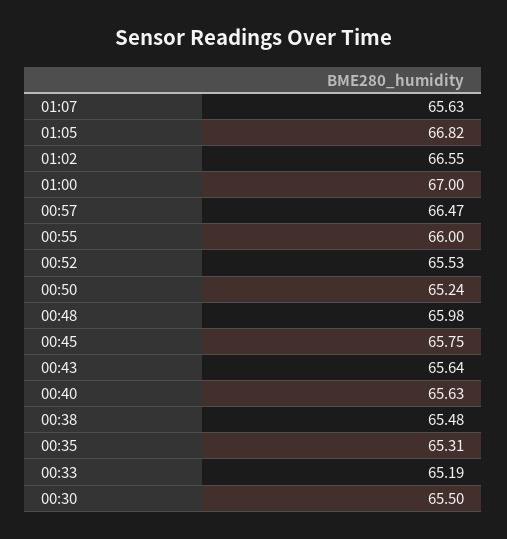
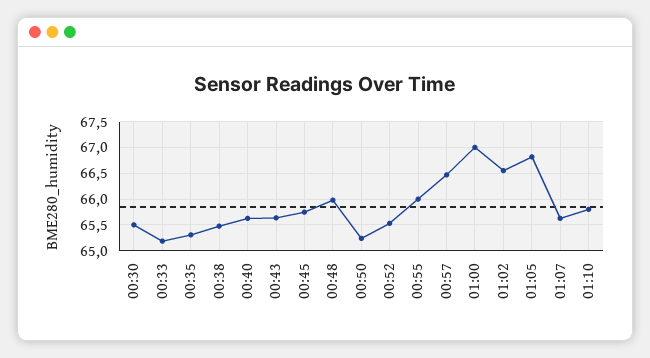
01:10: none -> 65.75

